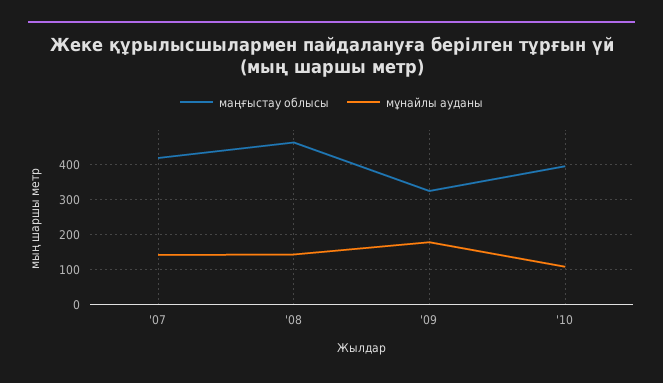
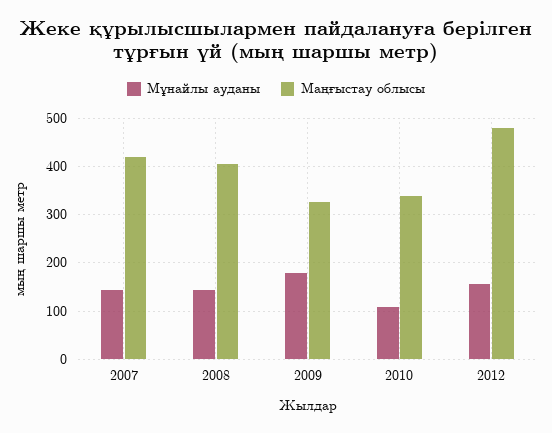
маңғыстау облысы, '08: 460 -> 400
маңғыстау облысы, '10: 400 -> 340
мұнайлы ауданы, 2012: none -> 160
маңғыстау облысы, 2012: none -> 480

